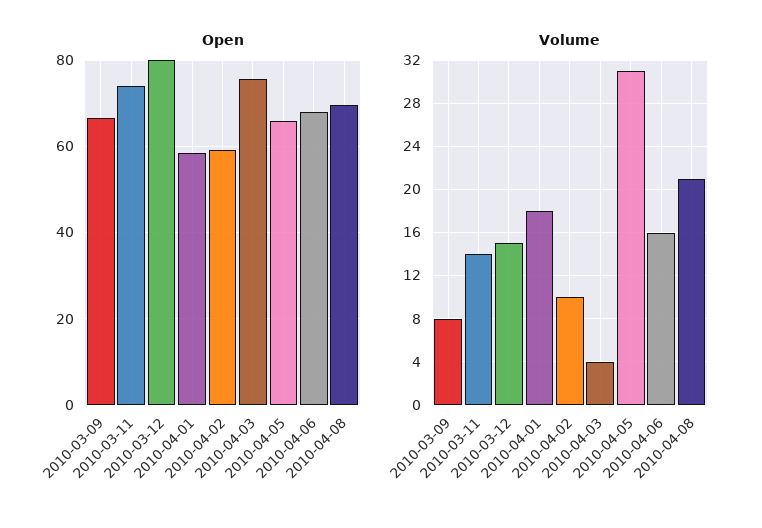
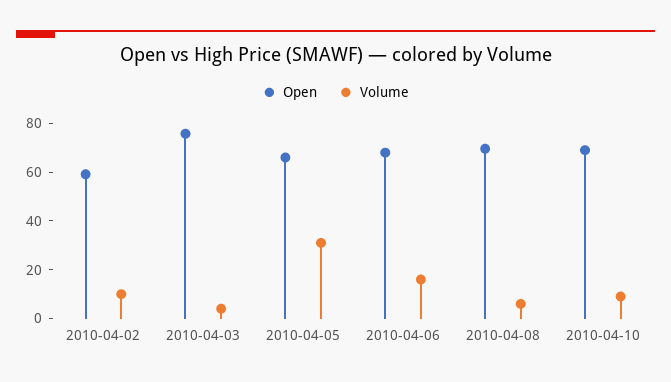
Open, 2010-03-09: 66 -> none
Open, 2010-03-11: 74 -> none
Open, 2010-03-12: 80 -> none
Open, 2010-04-01: 58 -> none
Volume, 2010-03-09: 8 -> none
Volume, 2010-03-11: 14 -> none
Volume, 2010-03-12: 15 -> none
Volume, 2010-04-01: 18 -> none
Volume, 2010-04-08: 21 -> 5
Open, 2010-04-10: none -> 70
Volume, 2010-04-10: none -> 10

